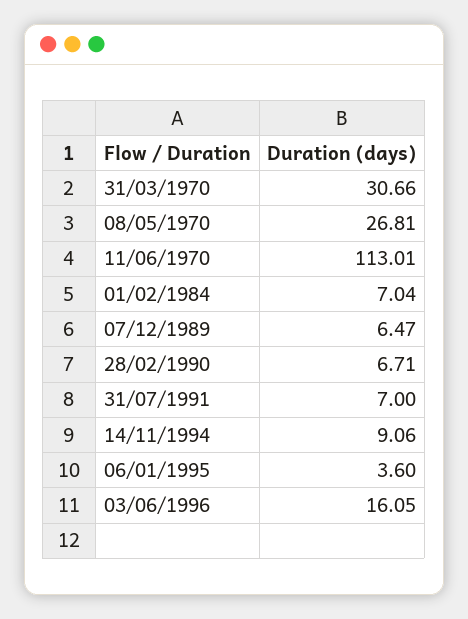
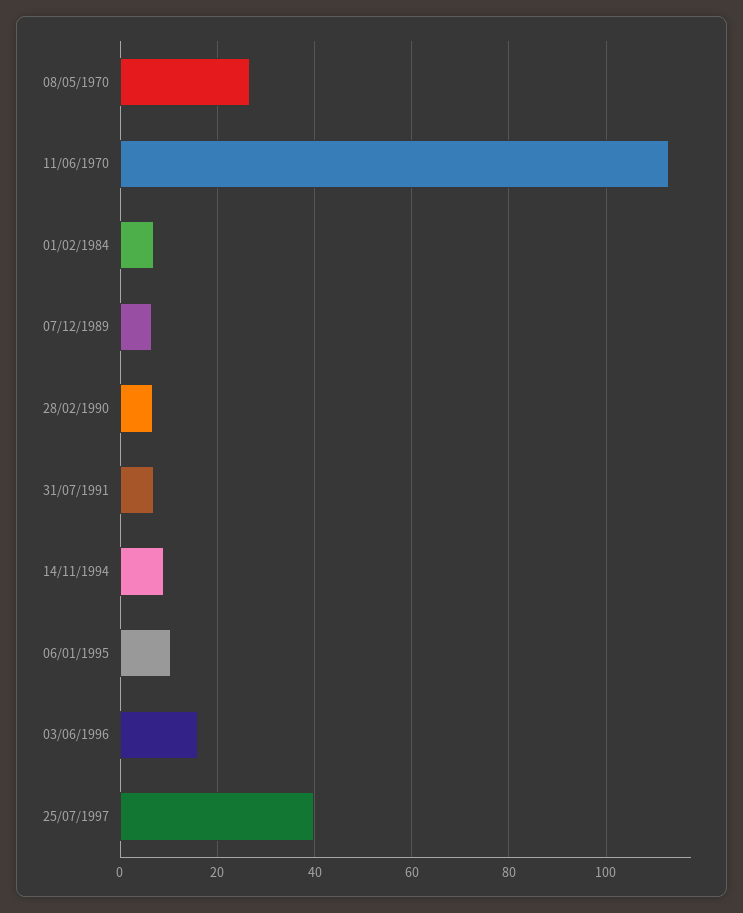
31/03/1970: 30.66 -> none
06/01/1995: 3.6 -> 10
25/07/1997: none -> 40

